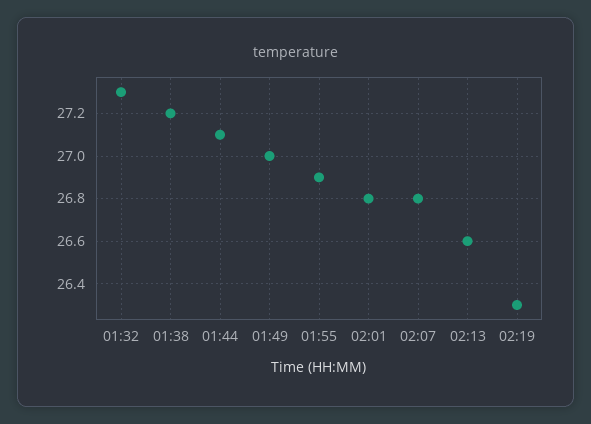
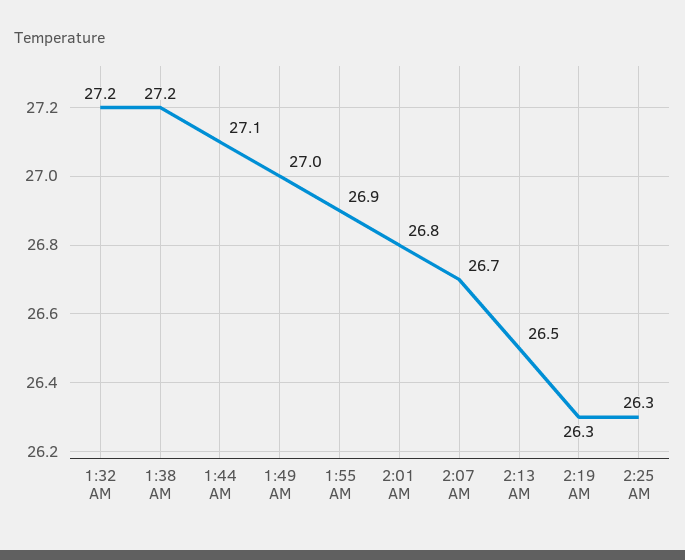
01:32: 27.3 -> 27.2
02:07: 26.8 -> 26.7
02:13: 26.6 -> 26.5
2:25 AM: none -> 26.3

